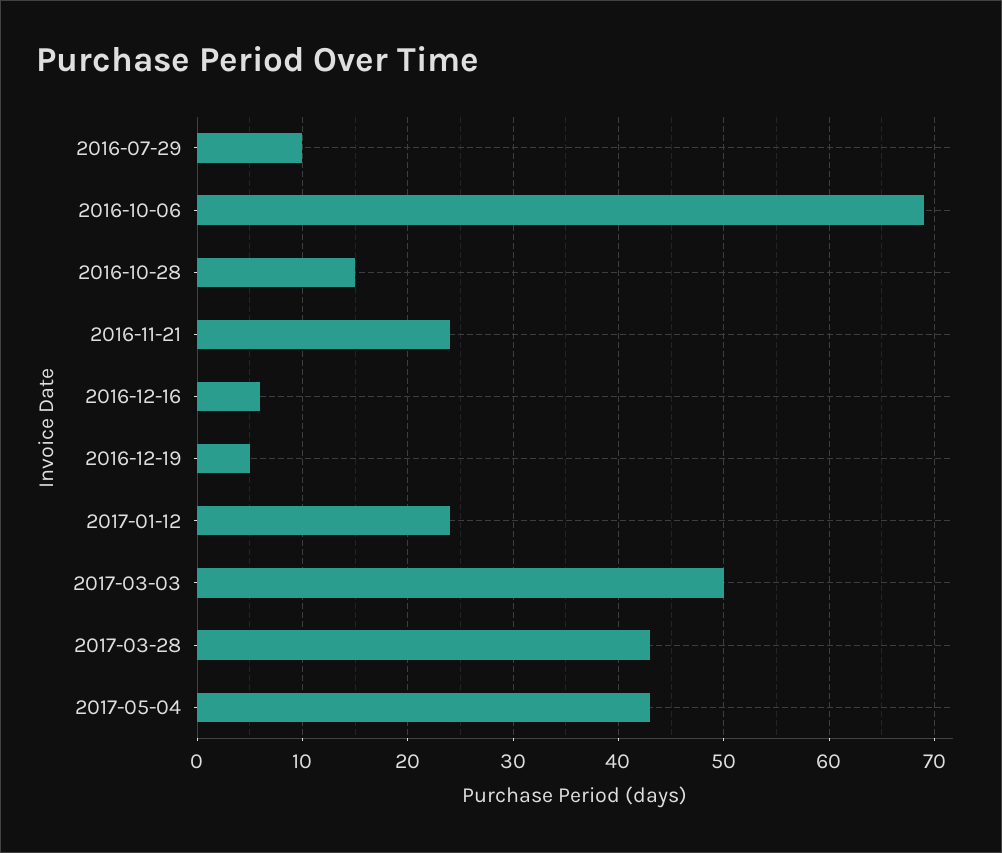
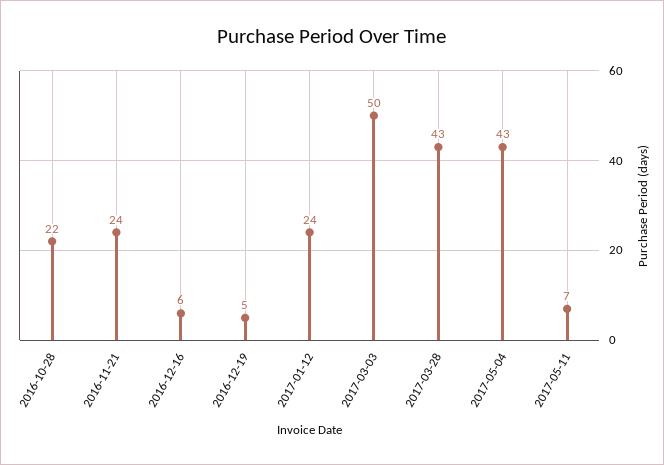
2016-07-29: 10 -> none
2016-10-06: 69 -> none
2016-10-28: 15 -> 22
2017-05-11: none -> 7

